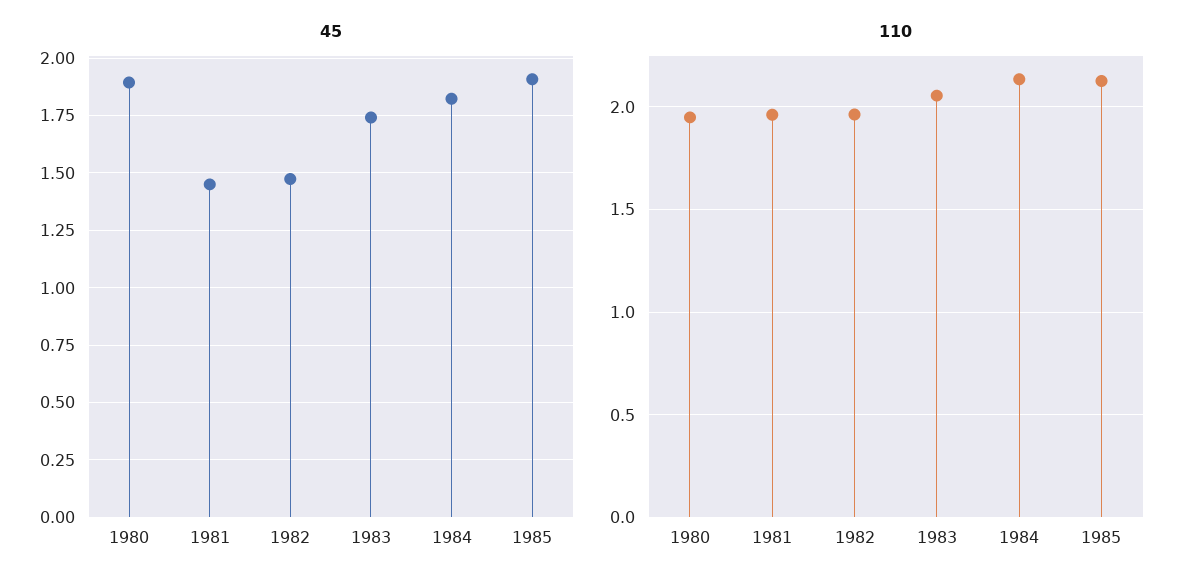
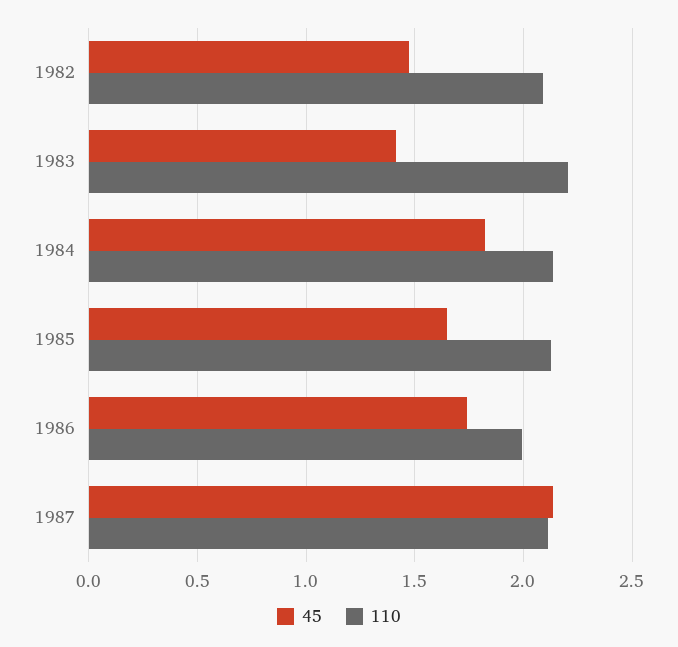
45, 1980: 1.9 -> none
45, 1981: 1.45 -> none
45, 1983: 1.75 -> 1.4
45, 1985: 1.9 -> 1.65
110, 1980: 1.95 -> none
110, 1981: 1.95 -> none
110, 1982: 1.95 -> 2.1
110, 1983: 2.05 -> 2.2
45, 1986: none -> 1.75
110, 1986: none -> 2
45, 1987: none -> 2.15
110, 1987: none -> 2.1

